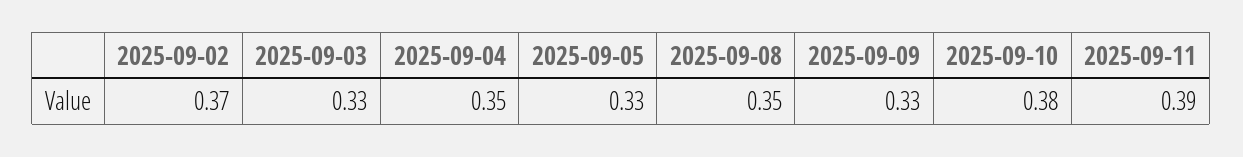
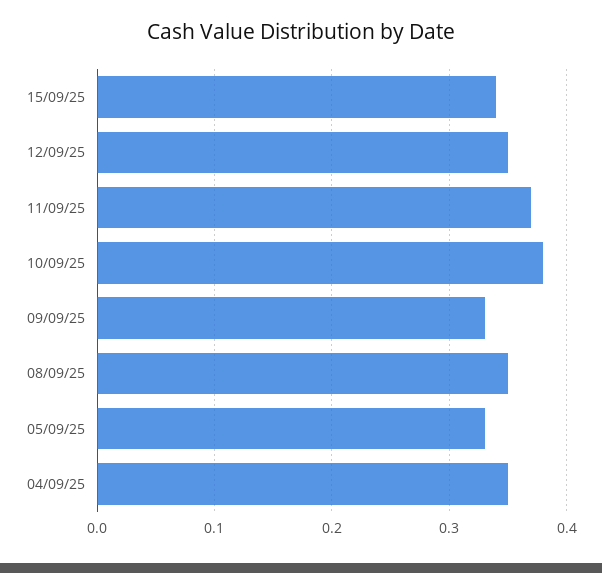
2025-09-02: 0.37 -> none
2025-09-03: 0.33 -> none
2025-09-11: 0.39 -> 0.37
15/09/25: none -> 0.34
12/09/25: none -> 0.35

